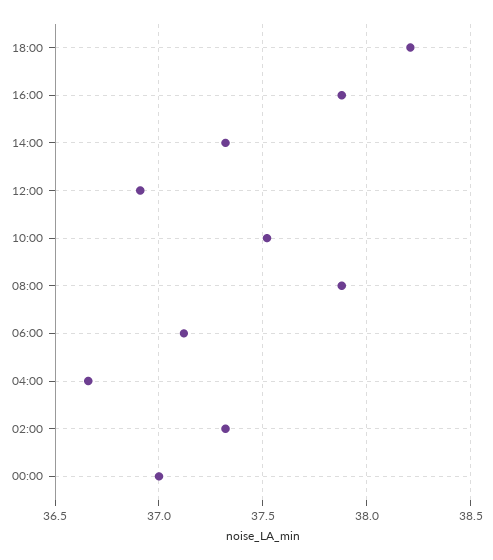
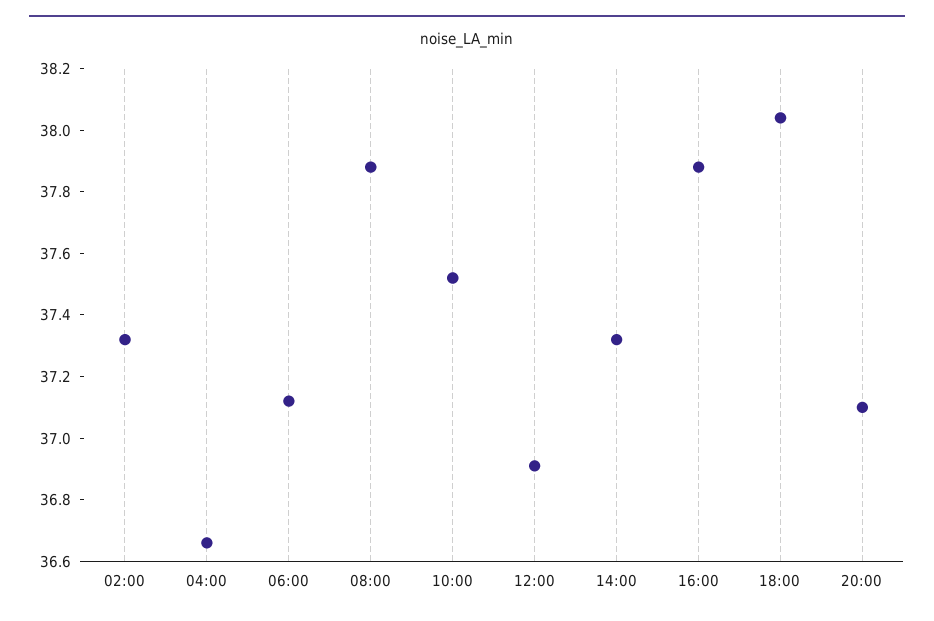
18:00: 38.2 -> 38.05
00:00: 37 -> none
20:00: none -> 37.1

